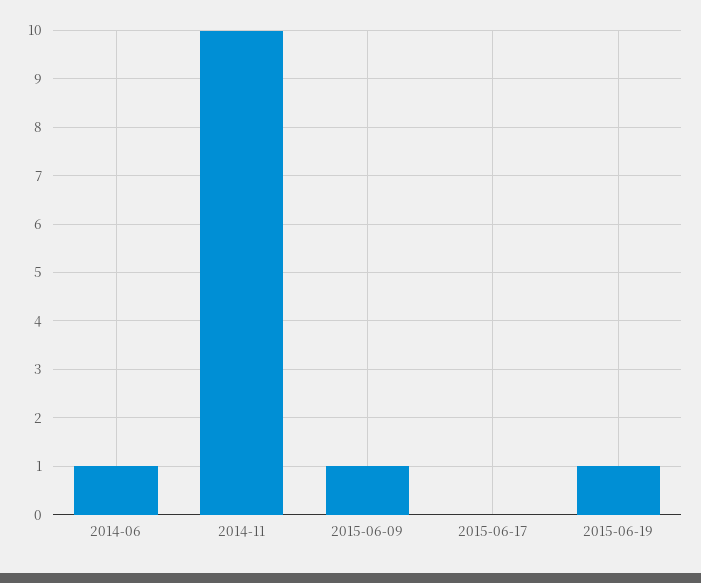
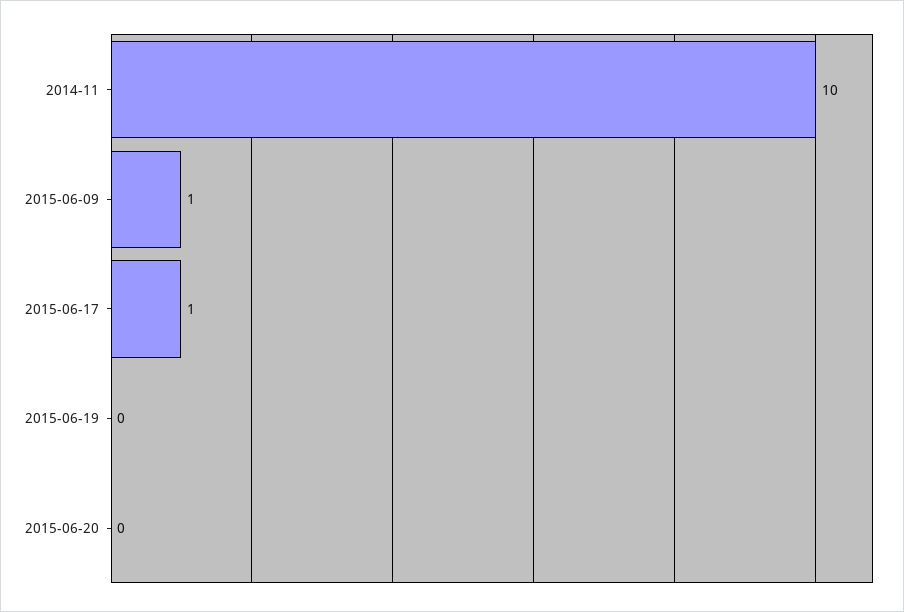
2014-06: 1 -> none
2015-06-17: 0 -> 1
2015-06-19: 1 -> 0
2015-06-20: none -> 0

